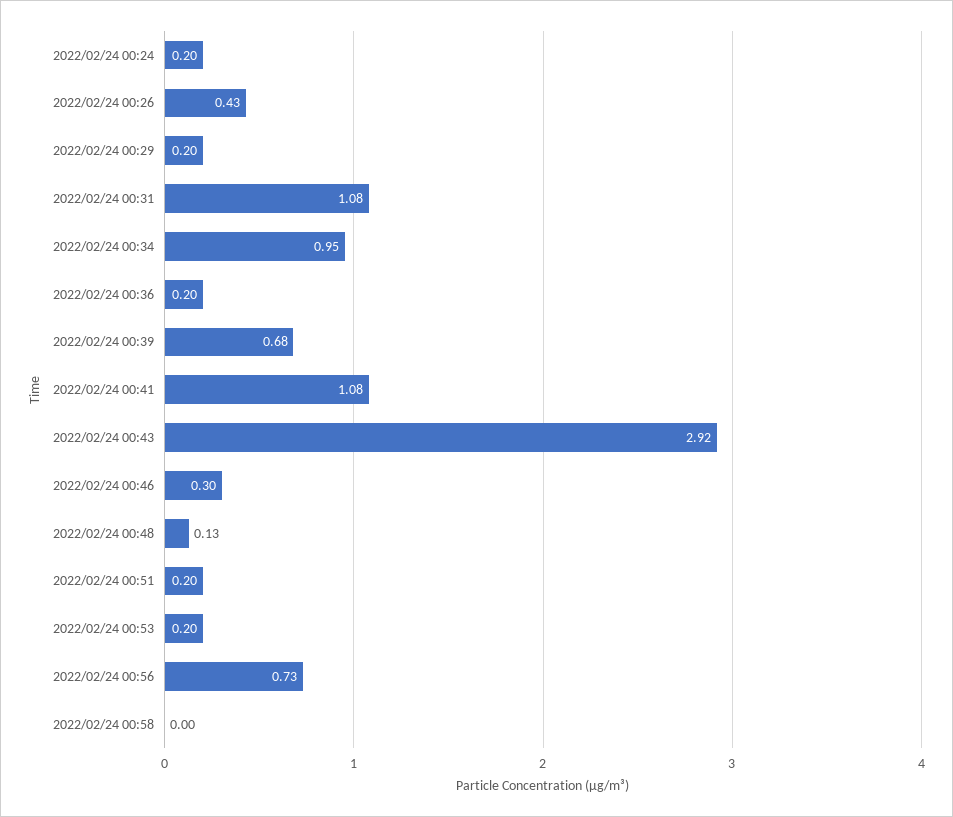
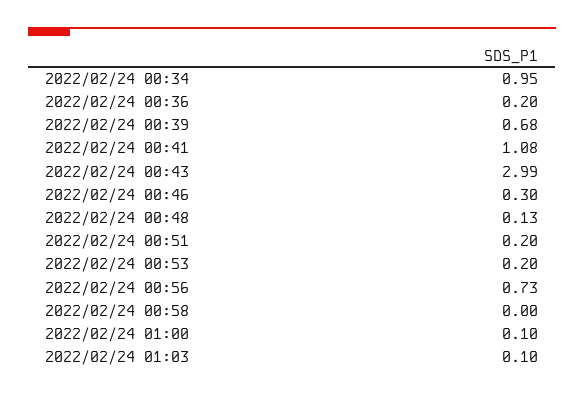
2022/02/24 00:24: 0.2 -> none
2022/02/24 00:26: 0.43 -> none
2022/02/24 00:29: 0.2 -> none
2022/02/24 00:31: 1.08 -> none
2022/02/24 00:43: 2.92 -> 2.99
2022/02/24 01:00: none -> 0.1
2022/02/24 01:03: none -> 0.1

